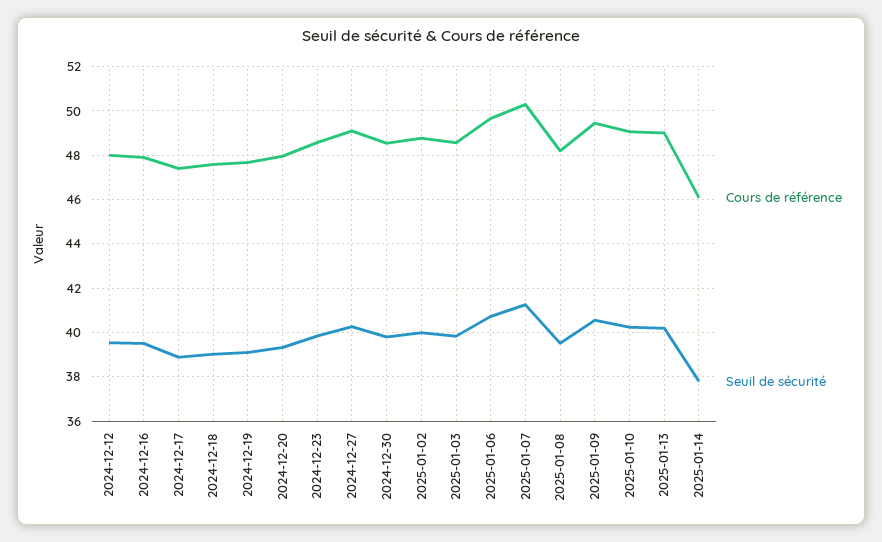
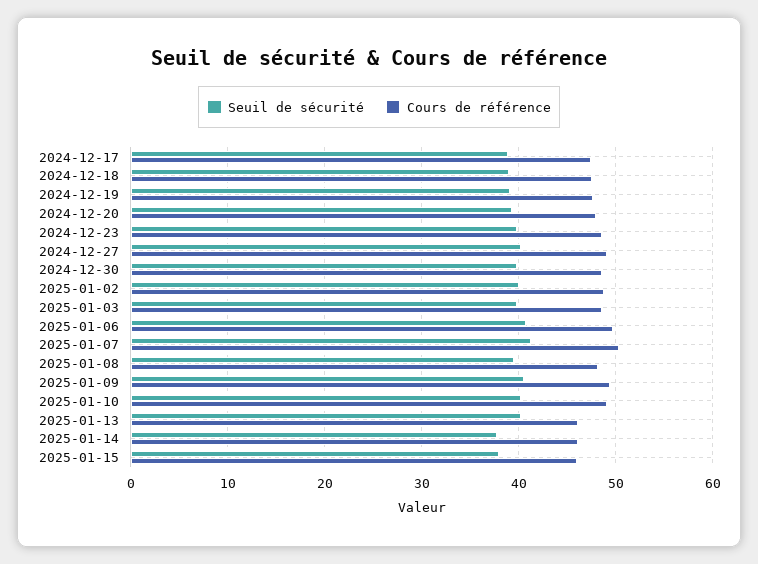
Cours de référence, 2024-12-12: 48 -> none
Seuil de sécurité, 2024-12-12: 39.5 -> none
Cours de référence, 2024-12-16: 48 -> none
Seuil de sécurité, 2024-12-16: 39.5 -> none
Cours de référence, 2025-01-13: 49 -> 46
Seuil de sécurité, 2025-01-15: none -> 38
Cours de référence, 2025-01-15: none -> 46

